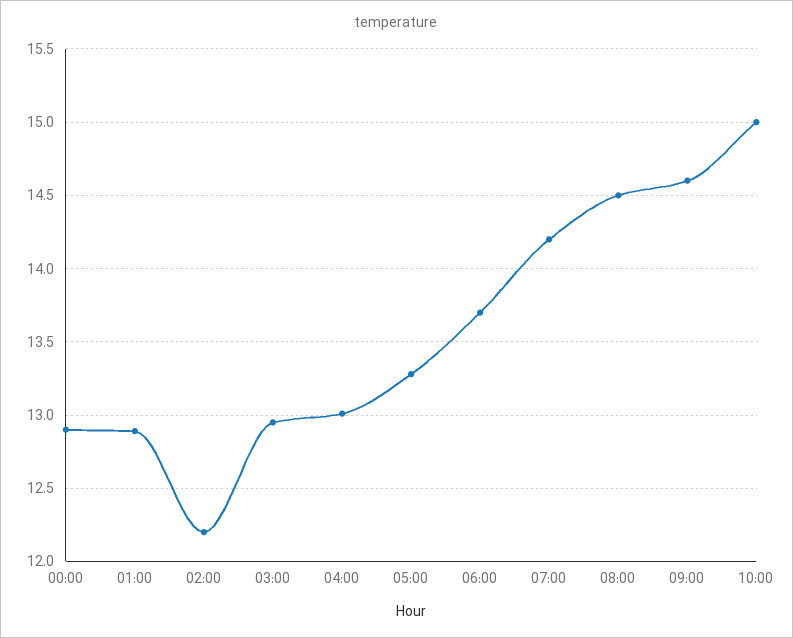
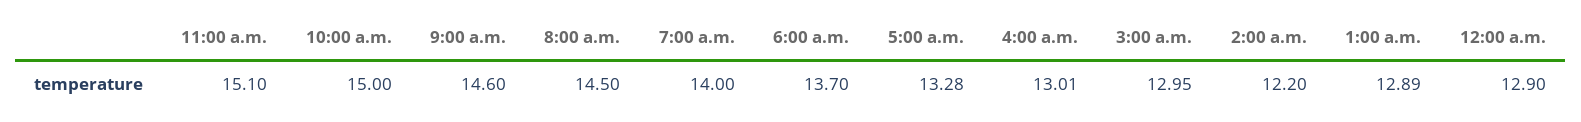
07:00: 14.2 -> 14
11:00 a.m.: none -> 15.1

